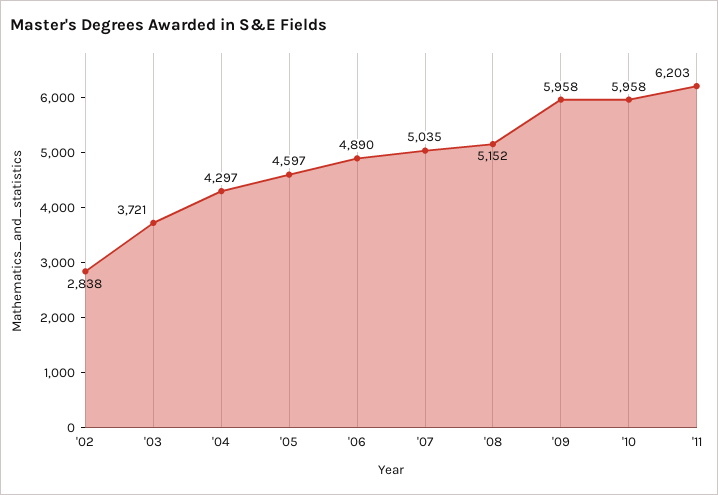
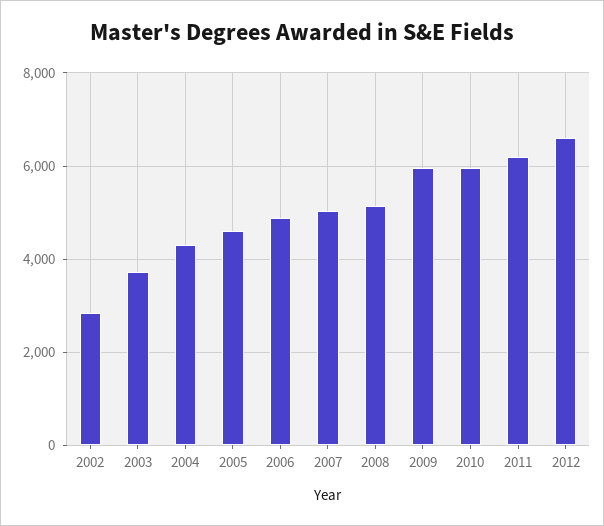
2012: none -> 6600

